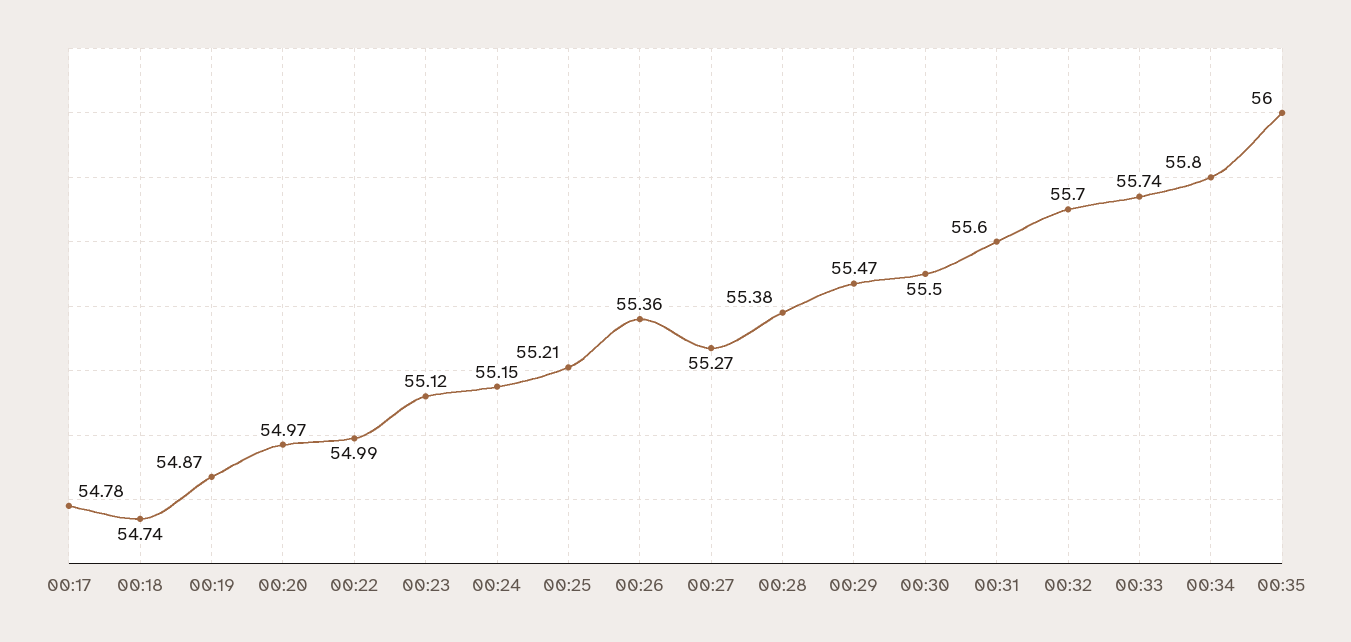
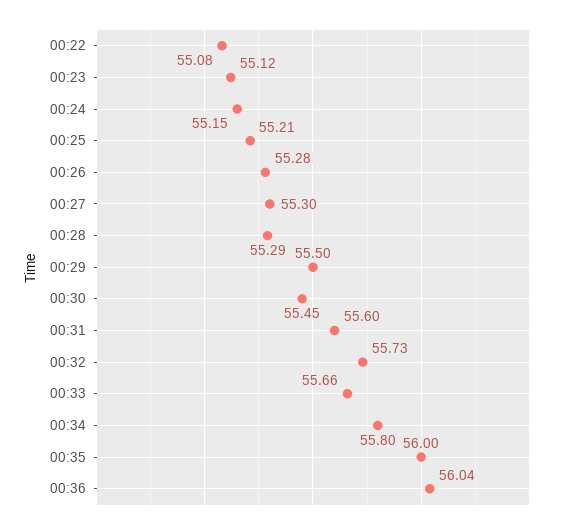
00:17: 54.78 -> none
00:18: 54.74 -> none
00:19: 54.87 -> none
00:20: 54.97 -> none
00:22: 54.99 -> 55.08
00:26: 55.36 -> 55.28
00:27: 55.27 -> 55.3
00:28: 55.38 -> 55.29
00:29: 55.47 -> 55.5
00:30: 55.5 -> 55.45
00:32: 55.7 -> 55.73
00:33: 55.74 -> 55.66
00:36: none -> 56.04

